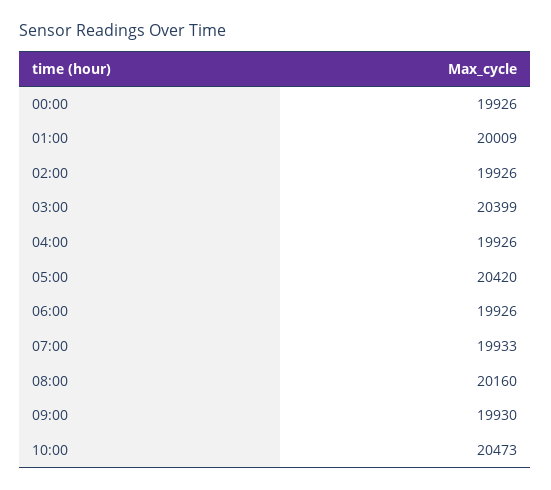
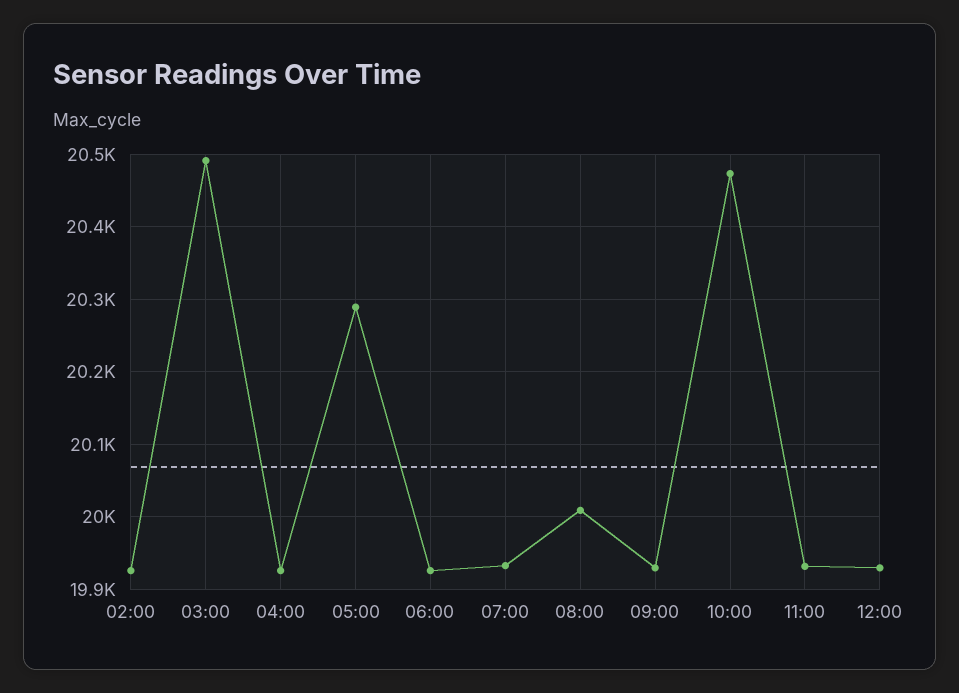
00:00: 19926 -> none
01:00: 20009 -> none
03:00: 20399 -> 20490
05:00: 20420 -> 20290
08:00: 20160 -> 20010
11:00: none -> 19930
12:00: none -> 19930

